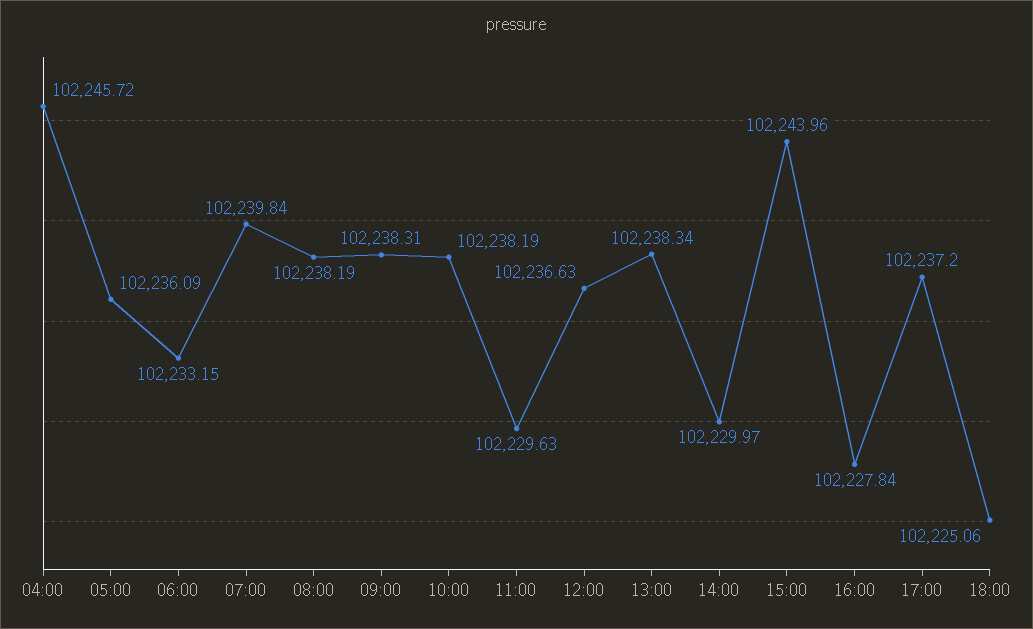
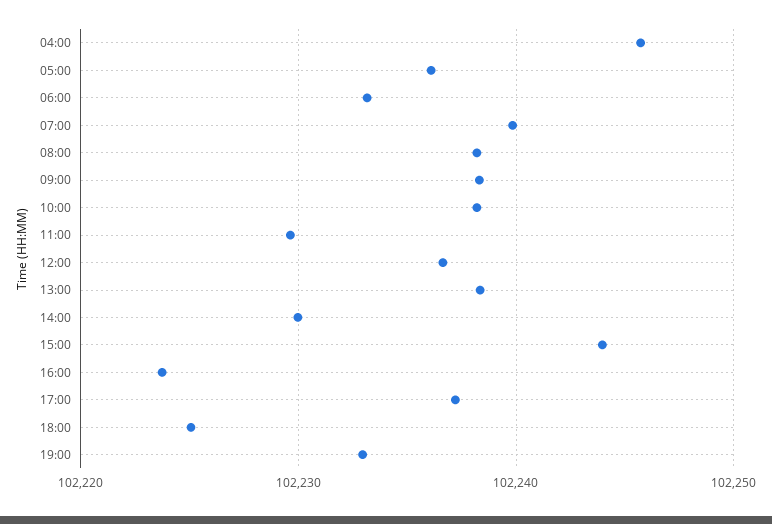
16:00: 102227.84 -> 102224
19:00: none -> 102233

